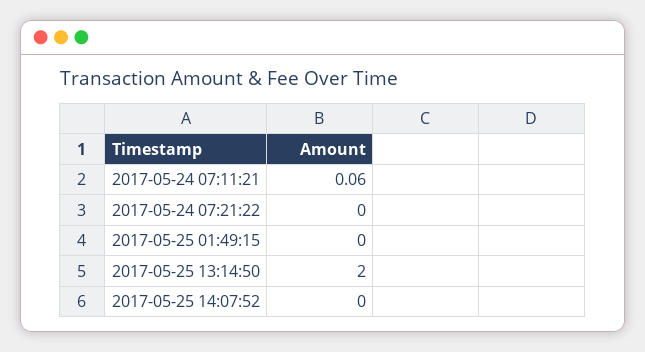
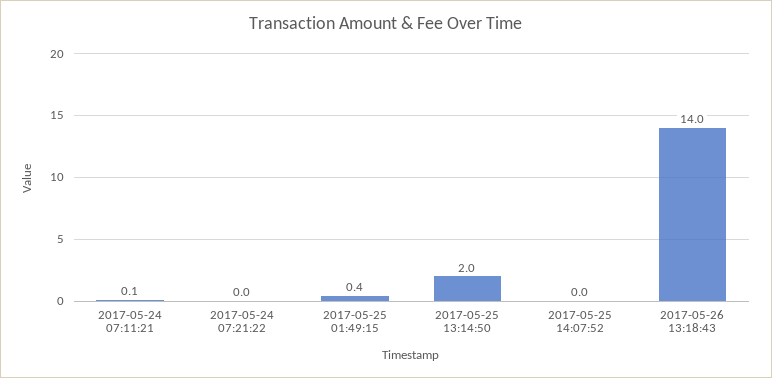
2017-05-25 01:49:15: 0 -> 0.4
2017-05-26 13:18:43: none -> 14

